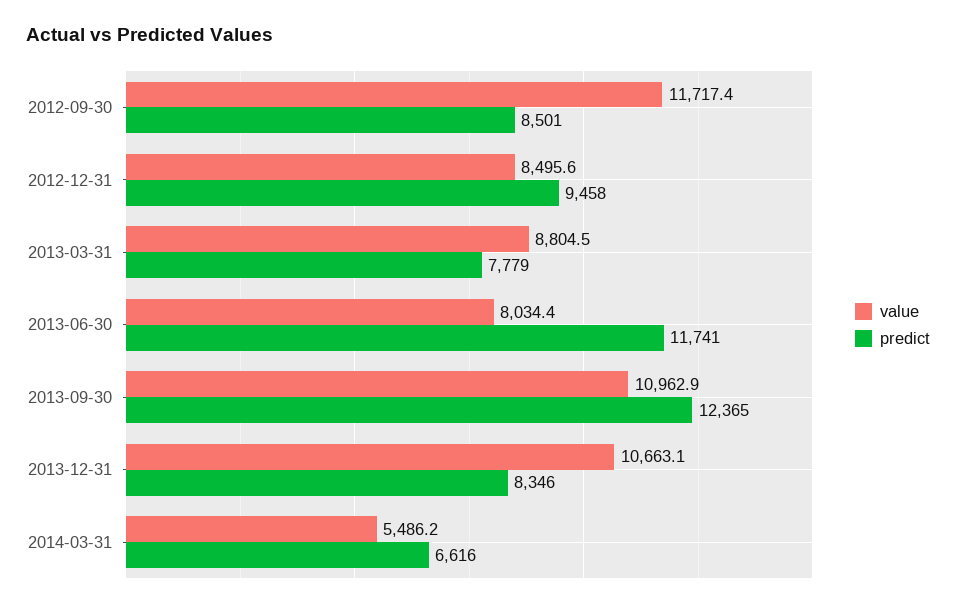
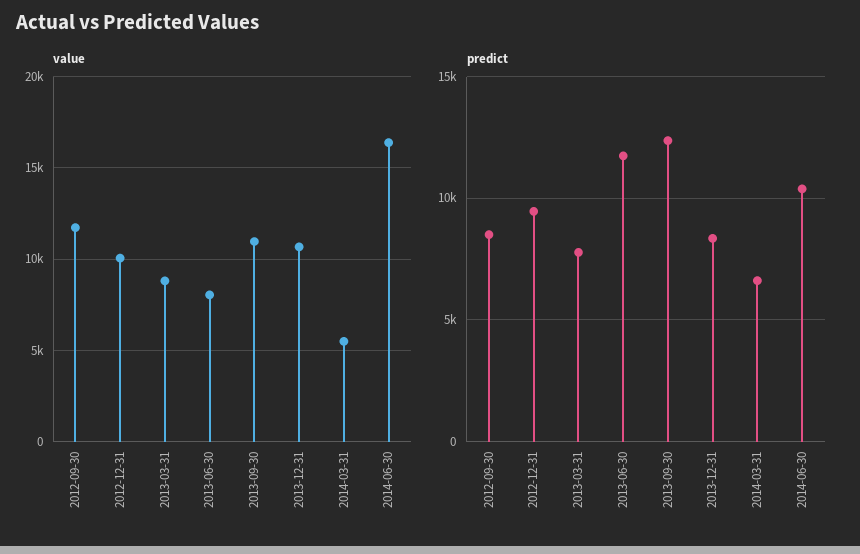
value, 2012-12-31: 8495.6 -> 10000
value, 2014-06-30: none -> 16500
predict, 2014-06-30: none -> 10500

